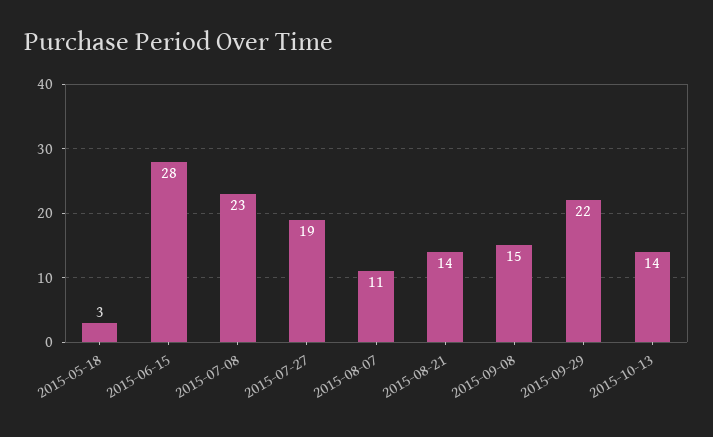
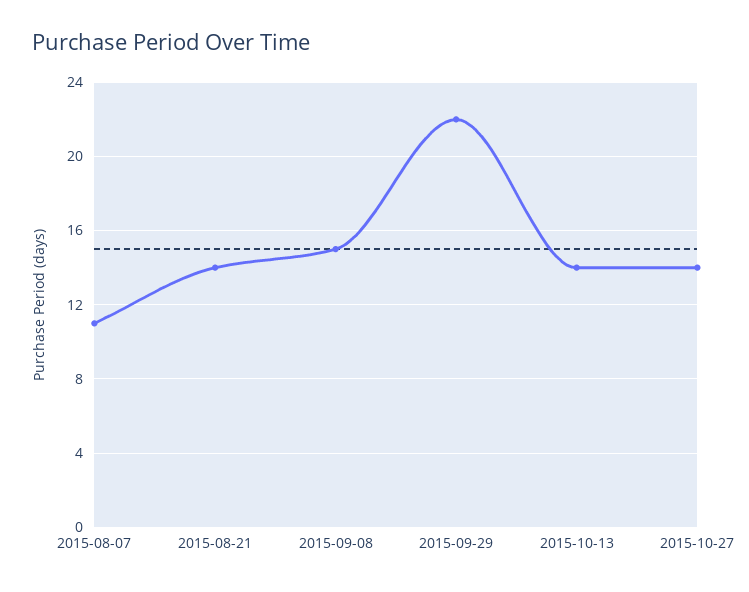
2015-05-18: 3 -> none
2015-06-15: 28 -> none
2015-07-08: 23 -> none
2015-07-27: 19 -> none
2015-10-27: none -> 14

